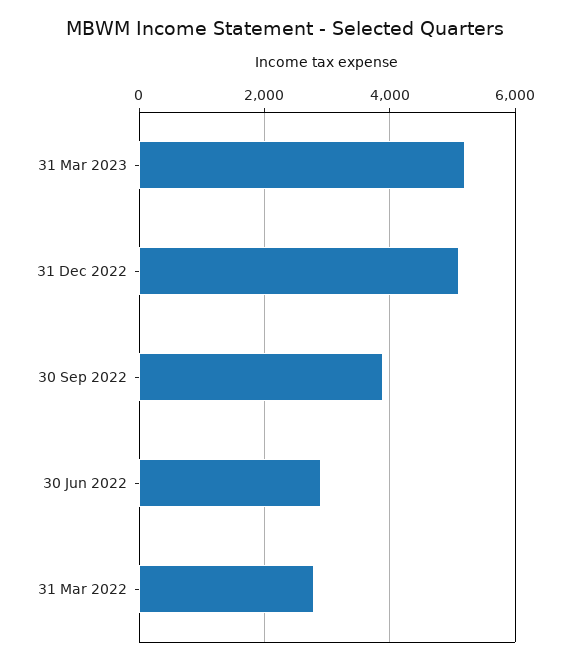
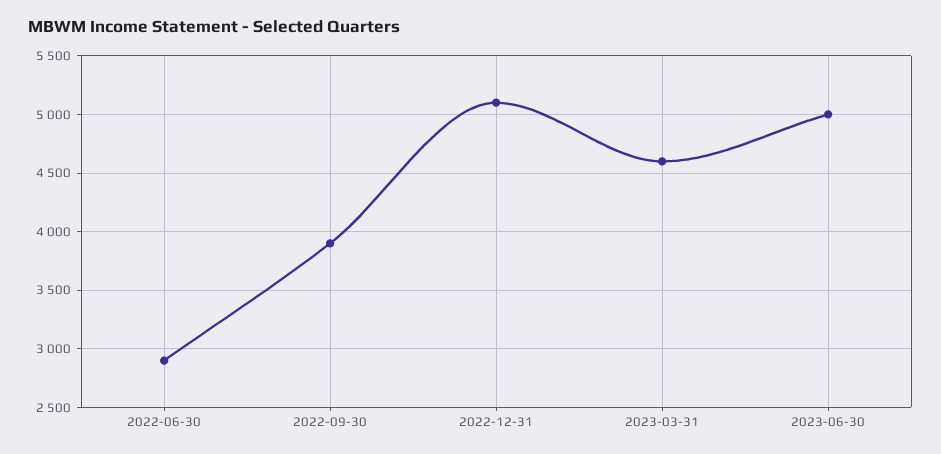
31 Mar 2023: 5200 -> 4600
31 Mar 2022: 2800 -> none
2023-06-30: none -> 5000

